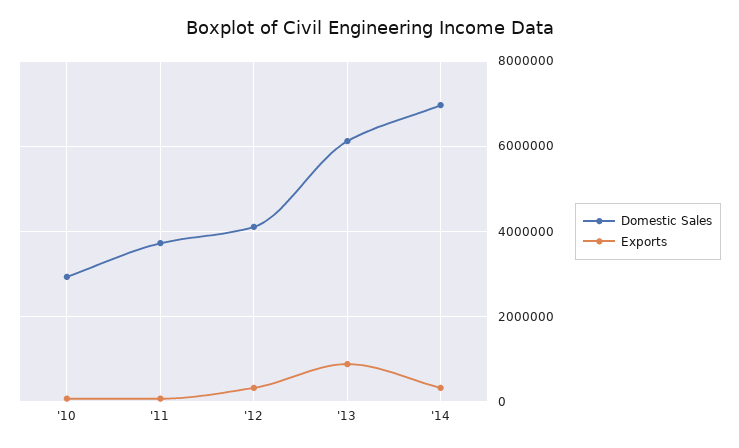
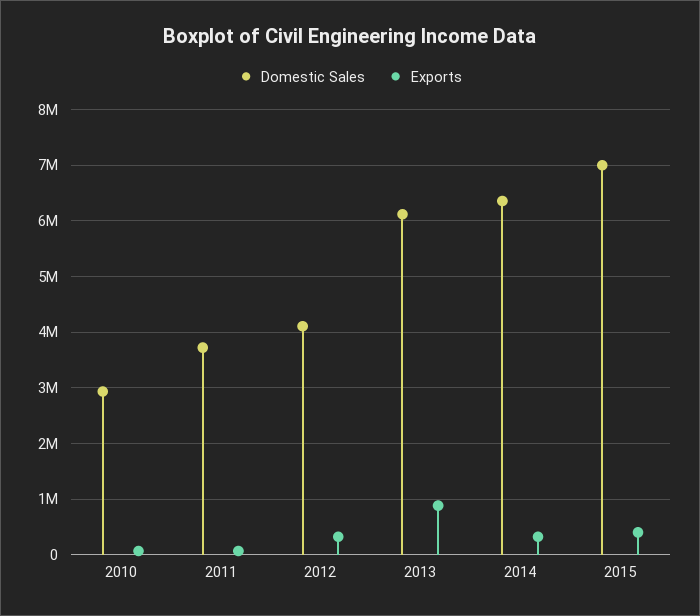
Domestic Sales, '14: 7000000 -> 6400000
Domestic Sales, 2015: none -> 7000000
Exports, 2015: none -> 400000

